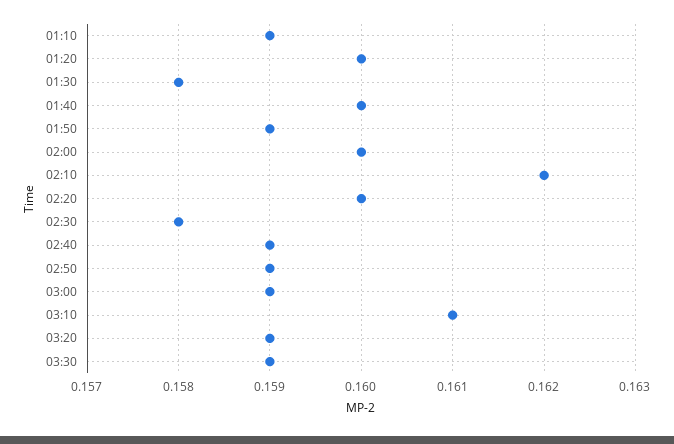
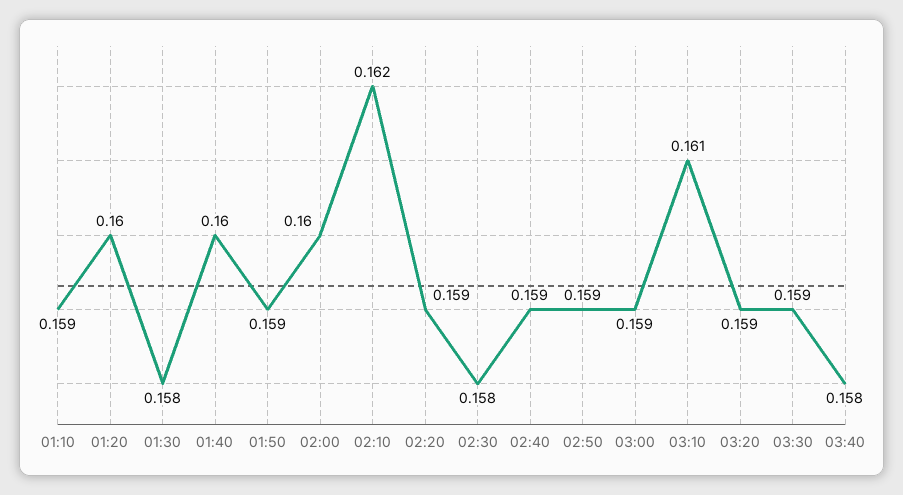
02:20: 0.16 -> 0.159
03:40: none -> 0.158

